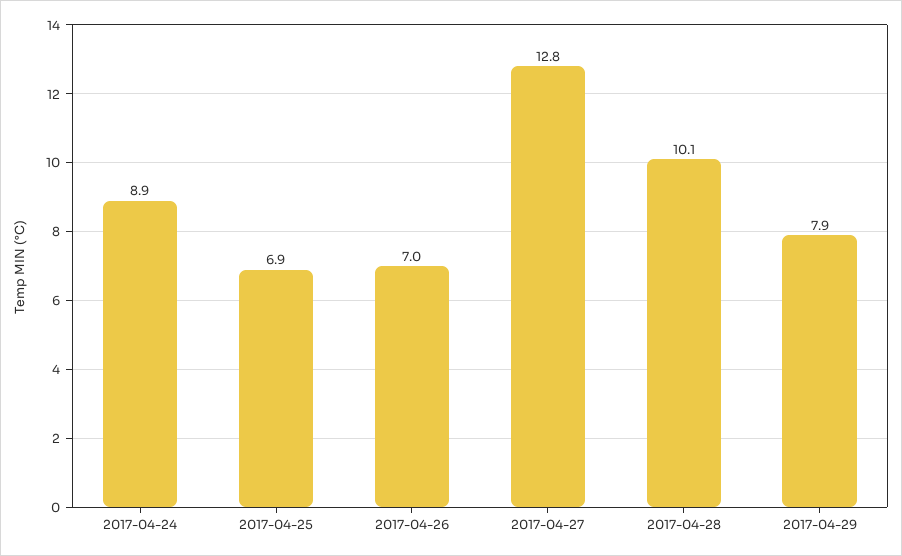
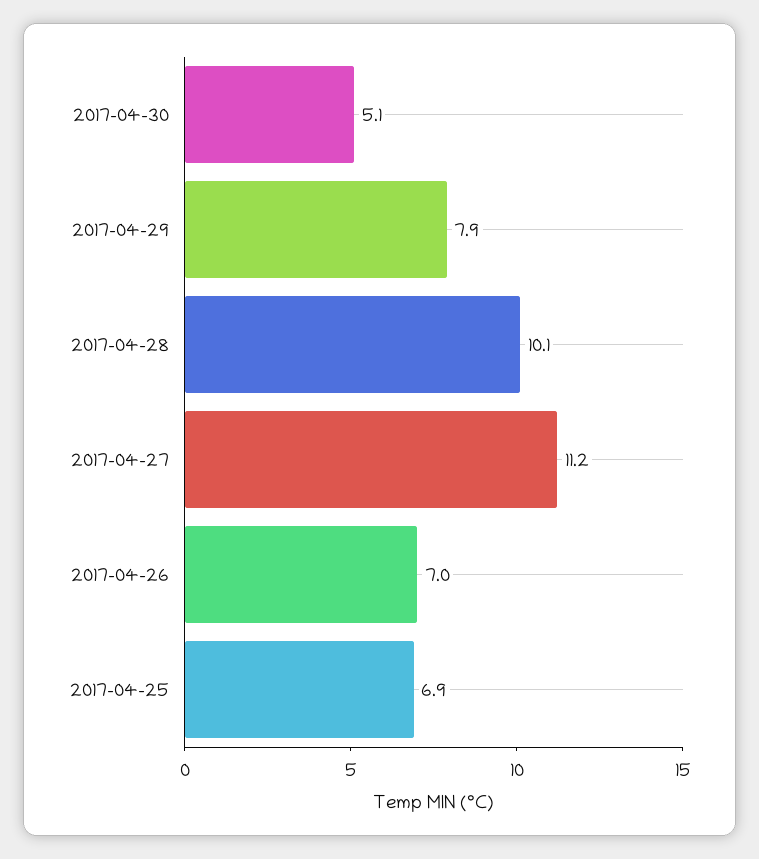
2017-04-24: 8.9 -> none
2017-04-27: 12.8 -> 11.2
2017-04-30: none -> 5.1

